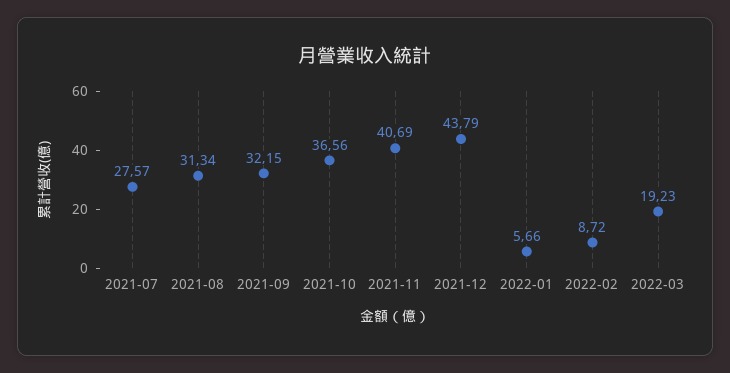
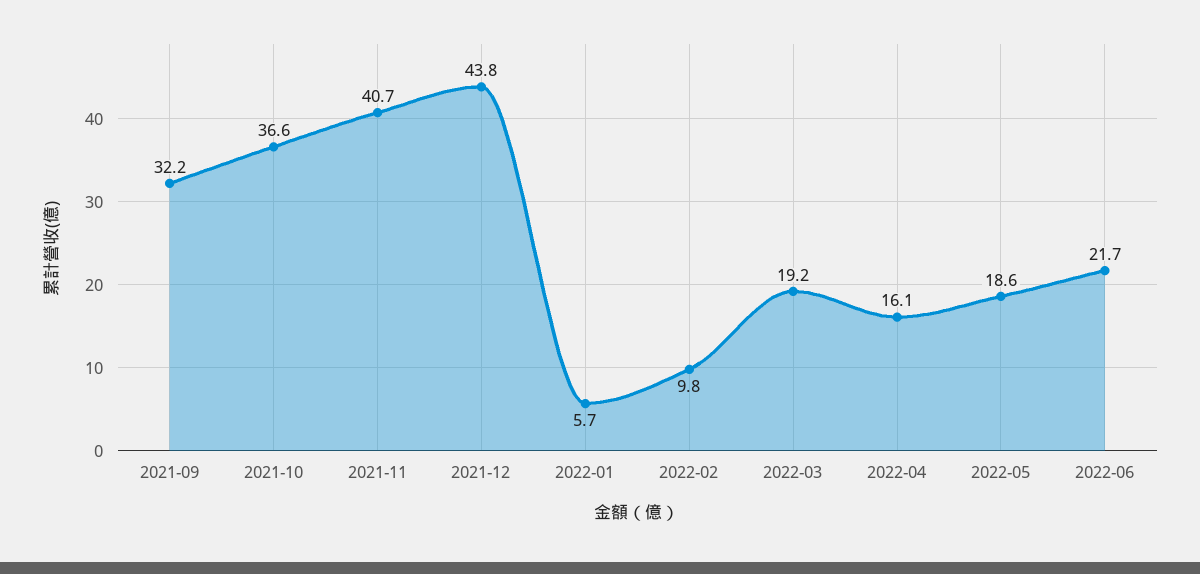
2021-07: 27.57 -> none
2021-08: 31.34 -> none
2022-02: 8.72 -> 9.8
2022-04: none -> 16.1
2022-05: none -> 18.6
2022-06: none -> 21.7

